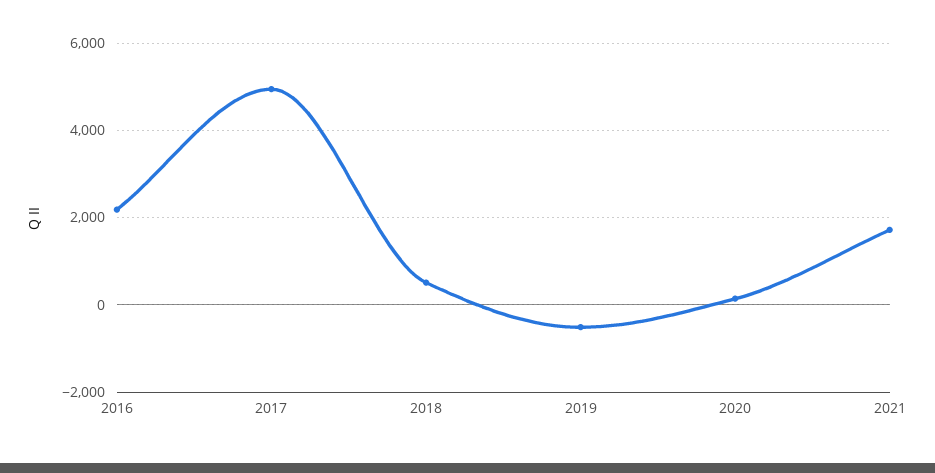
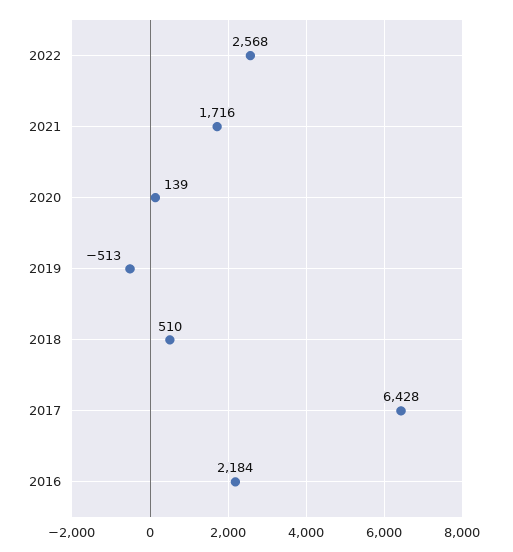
2017: 5000 -> 6428
2022: none -> 2568

